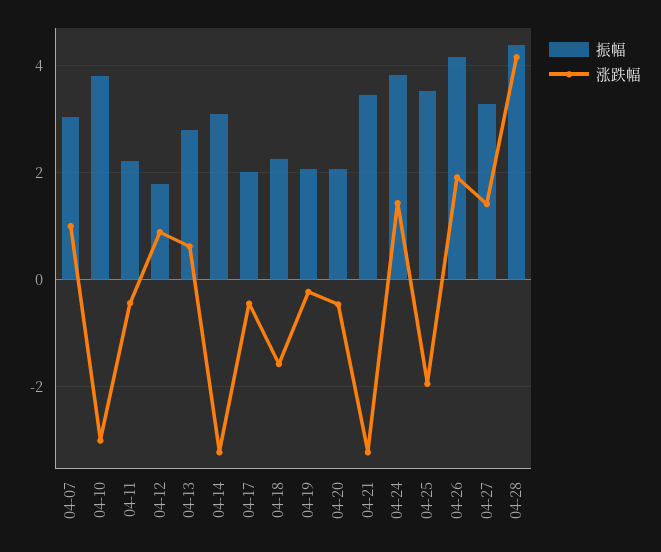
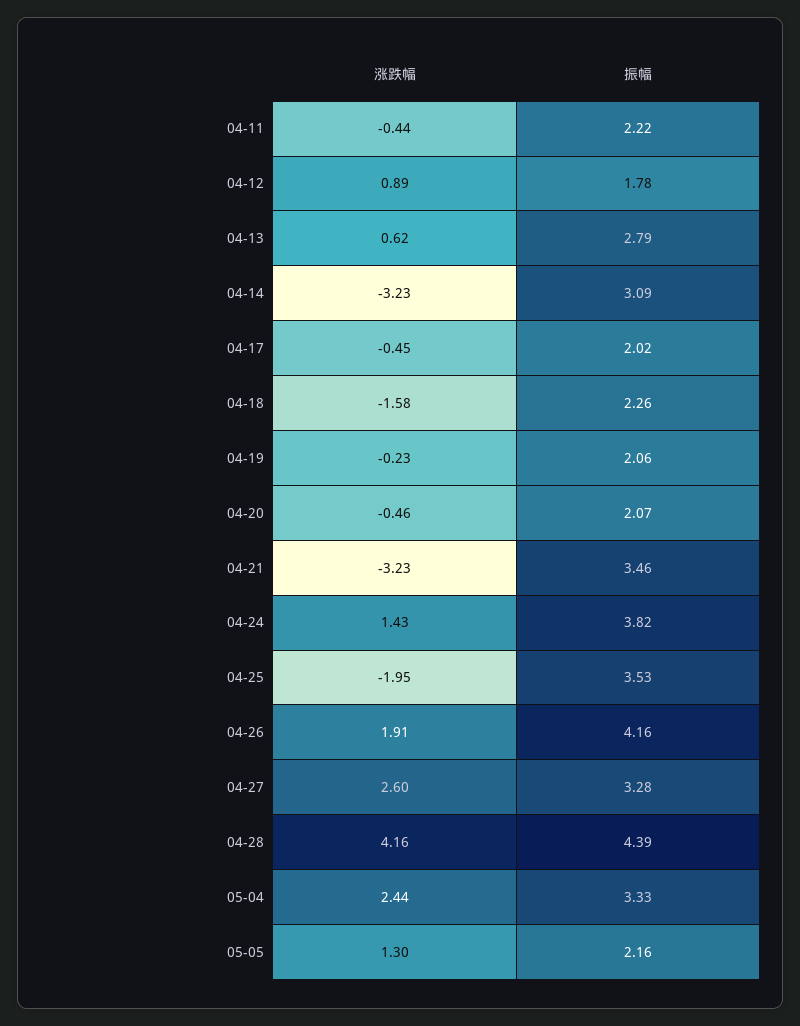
振幅, 04-07: 3 -> none
涨跌幅, 04-07: 1 -> none
振幅, 04-10: 3.8 -> none
涨跌幅, 04-10: -3 -> none
涨跌幅, 04-27: 1.4 -> 2.6
涨跌幅, 05-04: none -> 2.44
振幅, 05-04: none -> 3.33
涨跌幅, 05-05: none -> 1.3
振幅, 05-05: none -> 2.16

